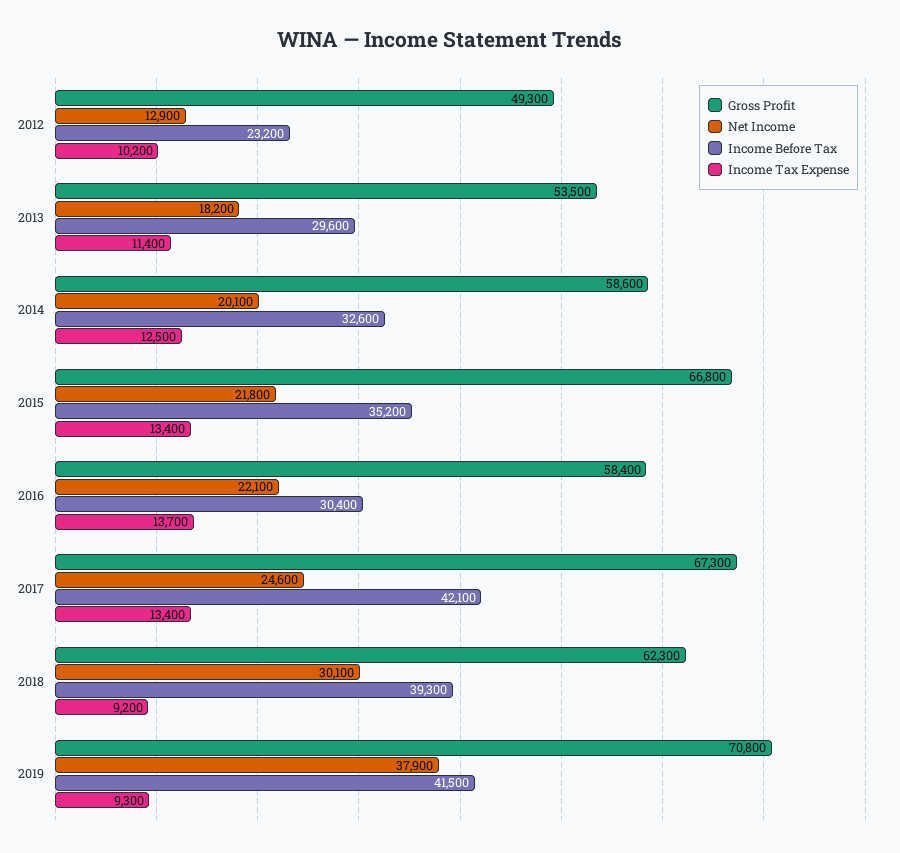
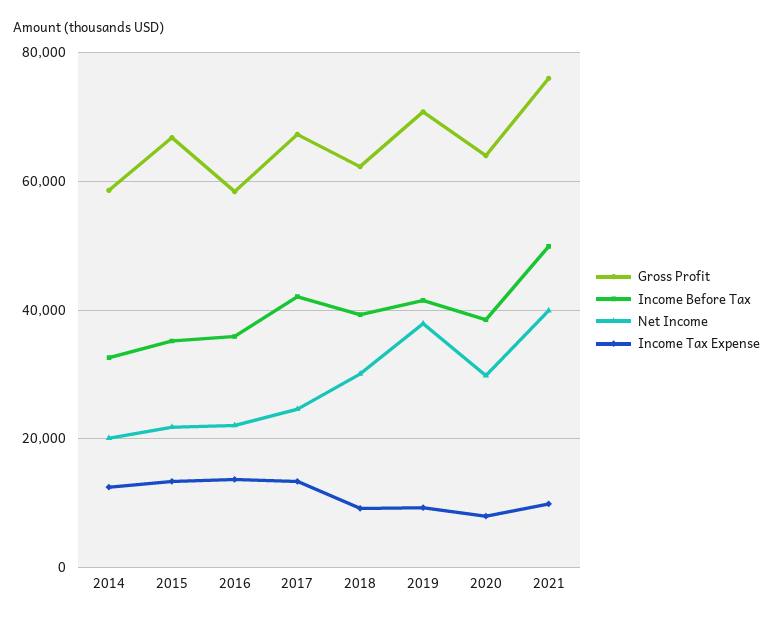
Gross Profit, 2012: 49300 -> none
Net Income, 2012: 12900 -> none
Income Before Tax, 2012: 23200 -> none
Income Tax Expense, 2012: 10200 -> none
Gross Profit, 2013: 53500 -> none
Net Income, 2013: 18200 -> none
Income Before Tax, 2013: 29600 -> none
Income Tax Expense, 2013: 11400 -> none
Income Before Tax, 2016: 30400 -> 36000
Gross Profit, 2020: none -> 64000
Income Before Tax, 2020: none -> 38000
Net Income, 2020: none -> 30000
Income Tax Expense, 2020: none -> 8000
Gross Profit, 2021: none -> 76000
Income Before Tax, 2021: none -> 50000
Net Income, 2021: none -> 40000
Income Tax Expense, 2021: none -> 10000

